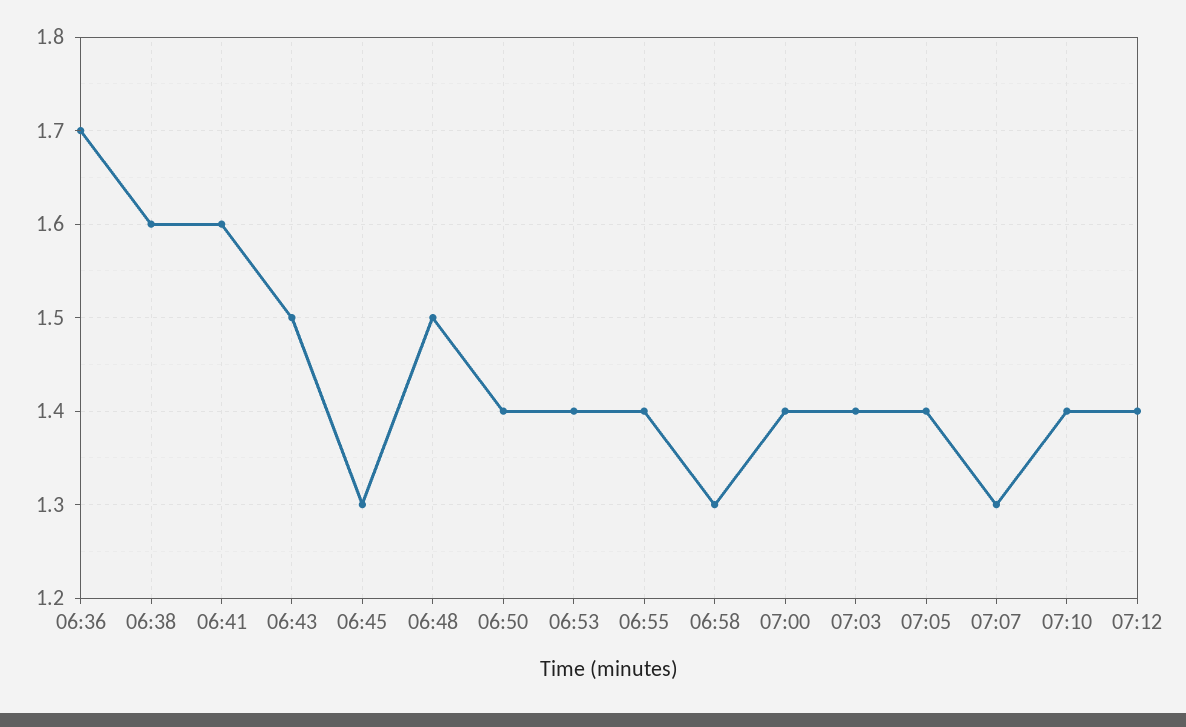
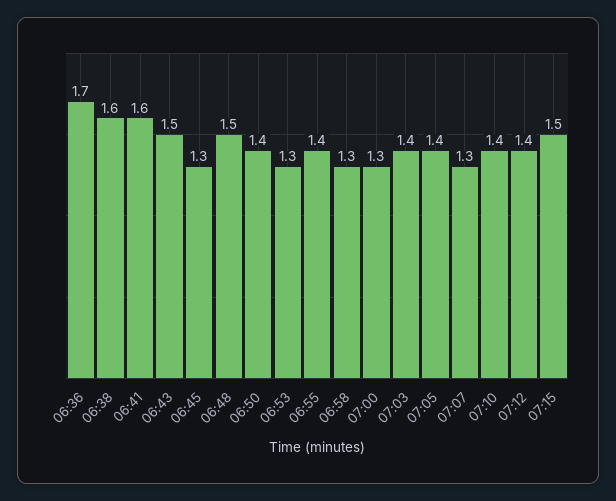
06:53: 1.4 -> 1.3
07:00: 1.4 -> 1.3
07:15: none -> 1.5

